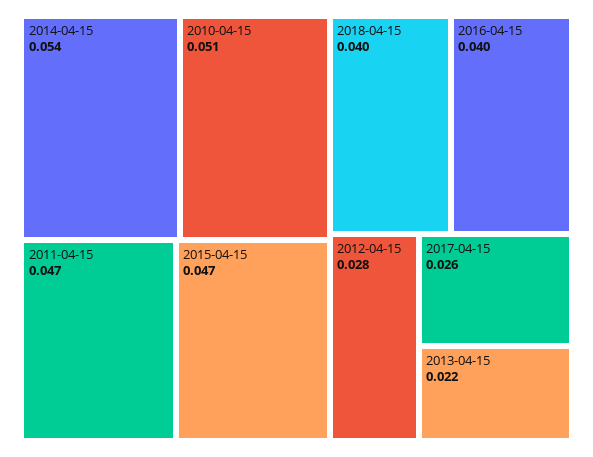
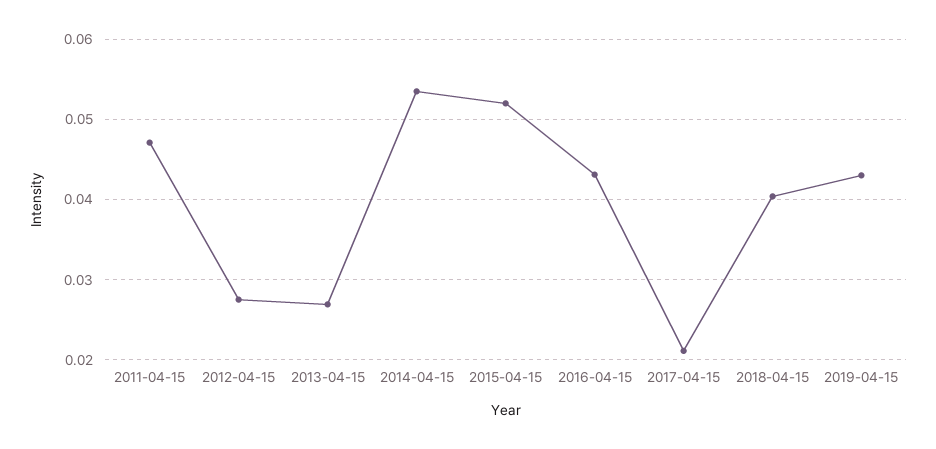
2010-04-15: 0.051 -> none
2015-04-15: 0.047 -> 0.052
2016-04-15: 0.04 -> 0.043
2017-04-15: 0.026 -> 0.021
2013-04-15: 0.022 -> 0.027
2019-04-15: none -> 0.043

